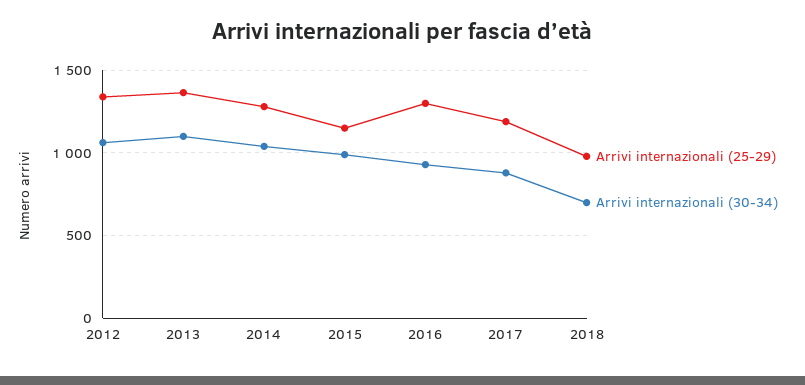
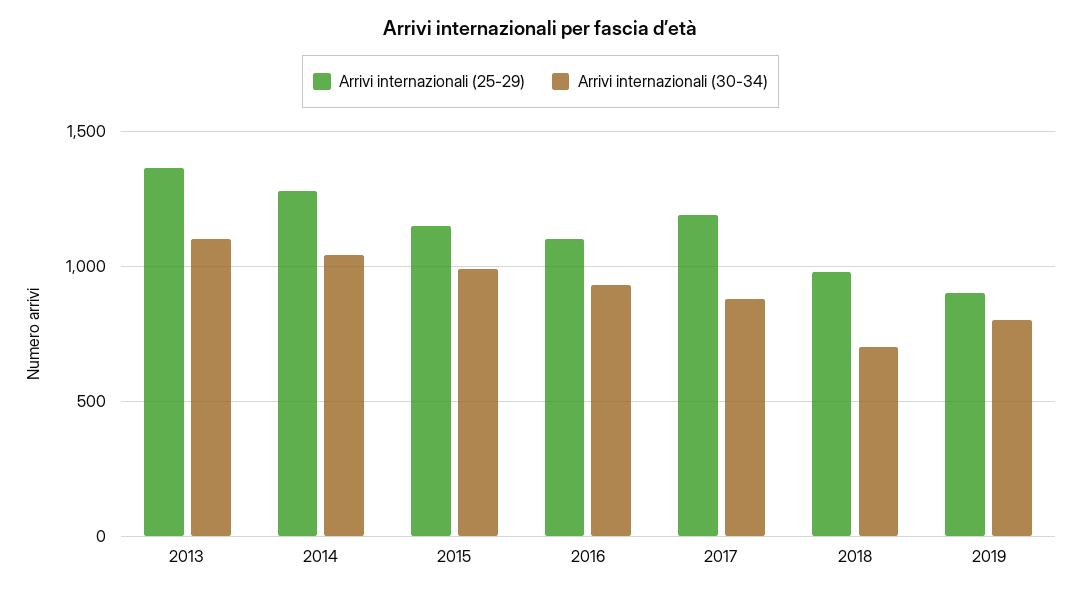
Arrivi internazionali (25-29), 2012: 1350 -> none
Arrivi internazionali (30-34), 2012: 1050 -> none
Arrivi internazionali (25-29), 2016: 1300 -> 1100
Arrivi internazionali (25-29), 2019: none -> 900
Arrivi internazionali (30-34), 2019: none -> 800

